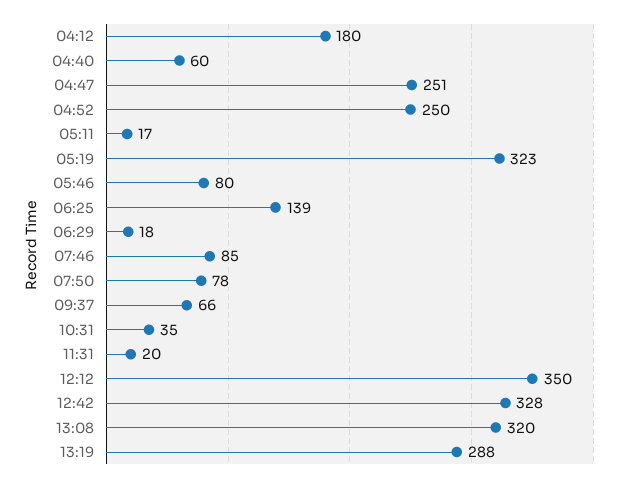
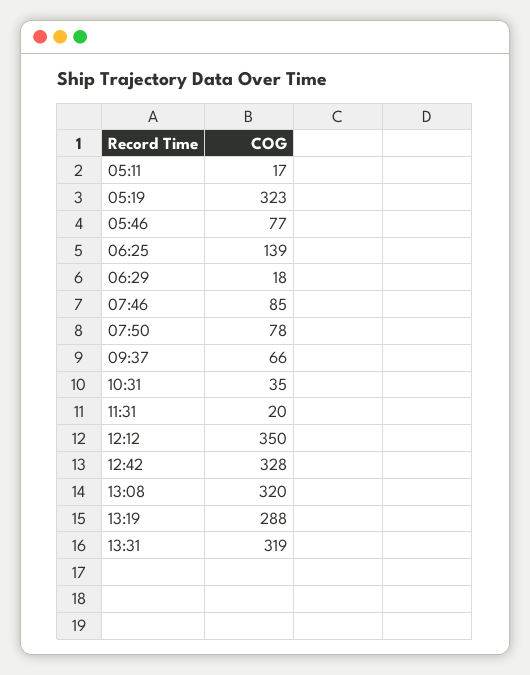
04:12: 180 -> none
04:40: 60 -> none
04:47: 251 -> none
04:52: 250 -> none
05:46: 80 -> 77
13:31: none -> 319

